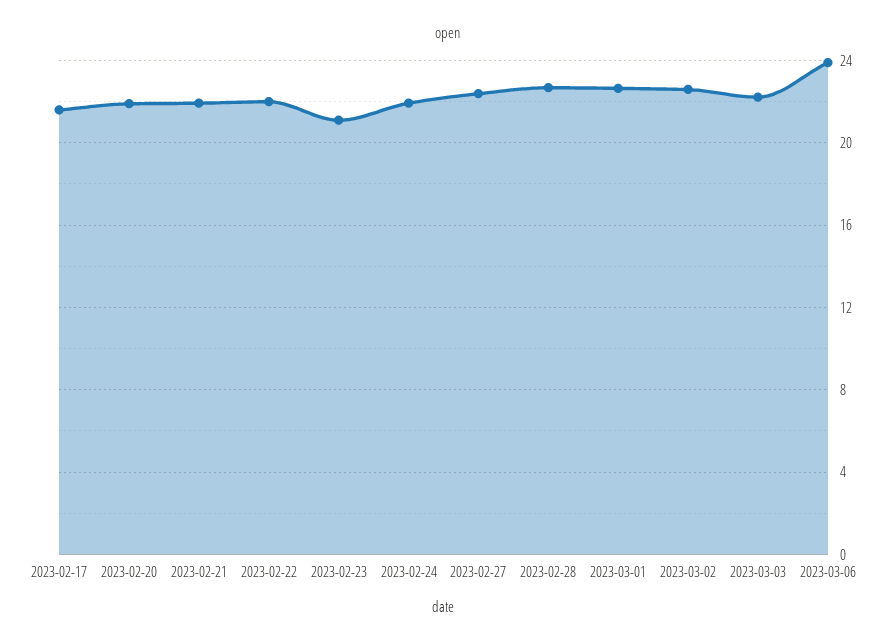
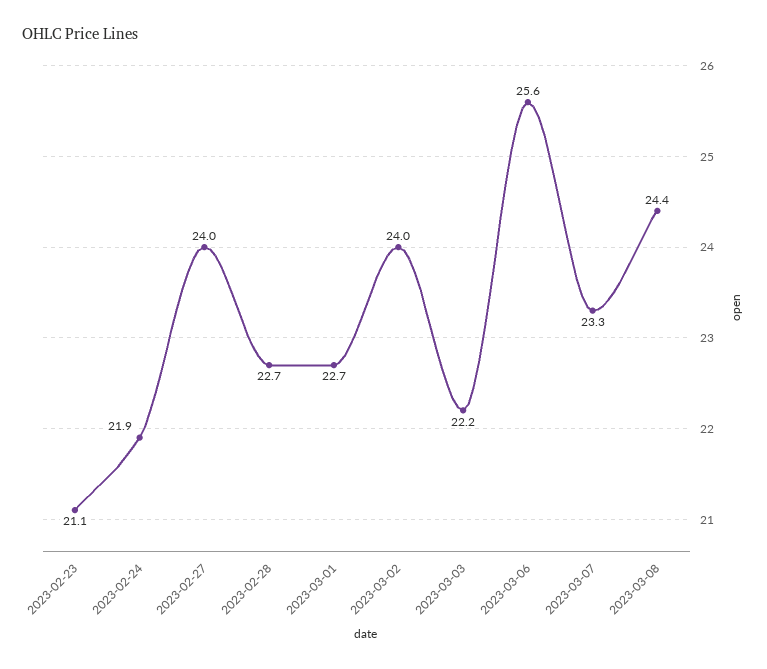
2023-02-17: 21.5 -> none
2023-02-20: 22 -> none
2023-02-21: 22 -> none
2023-02-22: 22 -> none
2023-02-27: 22.5 -> 24
2023-03-02: 22.5 -> 24
2023-03-06: 24 -> 25.6
2023-03-07: none -> 23.3
2023-03-08: none -> 24.4

